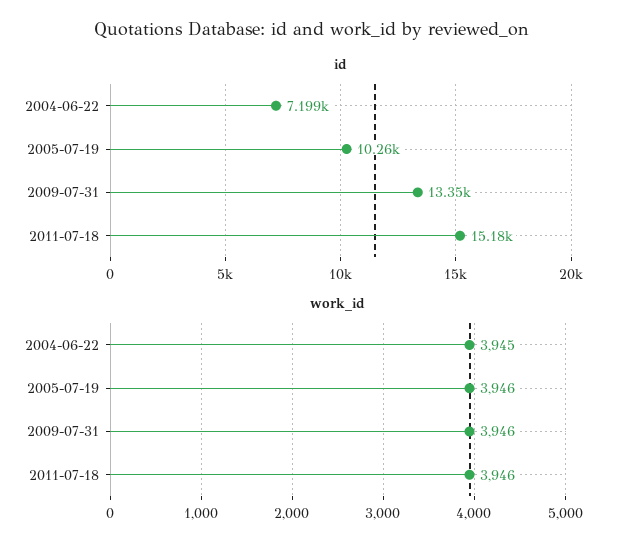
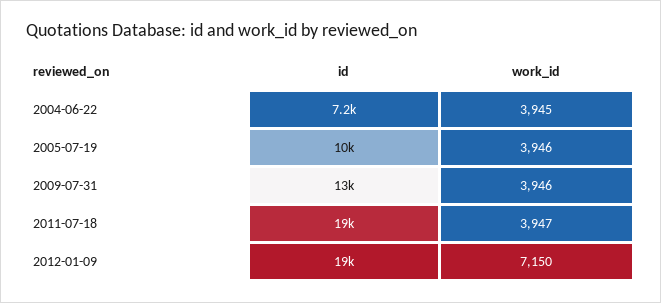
id, 2011-07-18: 15180 -> 19000
work_id, 2011-07-18: 3946 -> 3947
id, 2012-01-09: none -> 19000
work_id, 2012-01-09: none -> 7150

